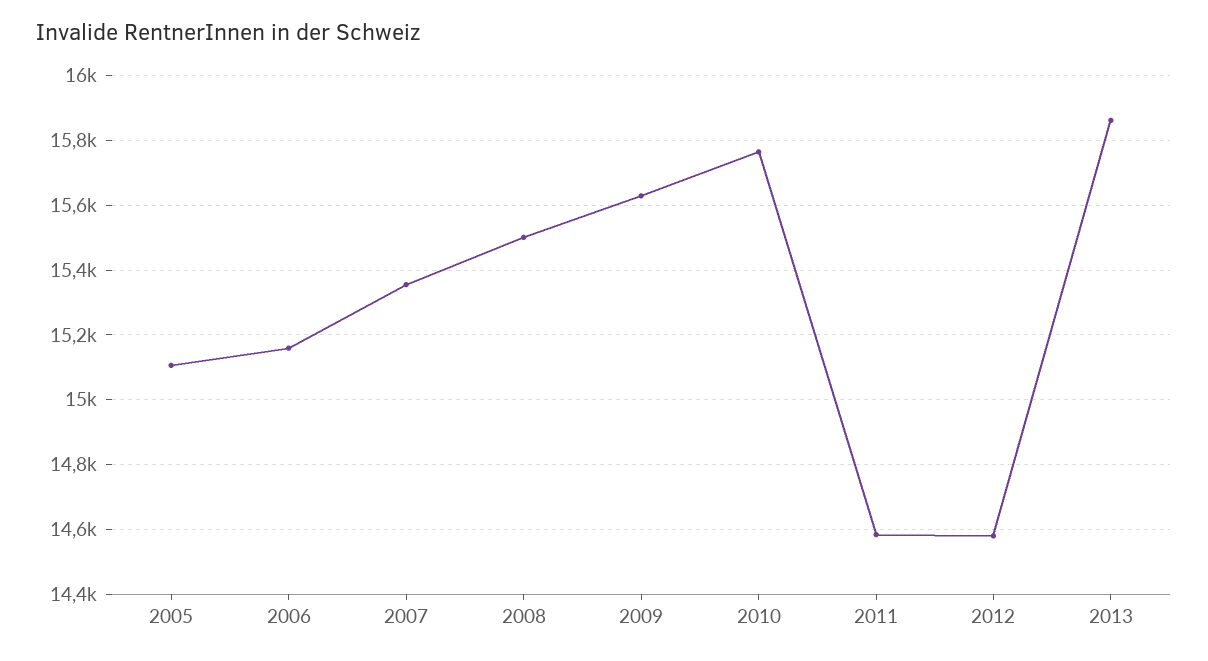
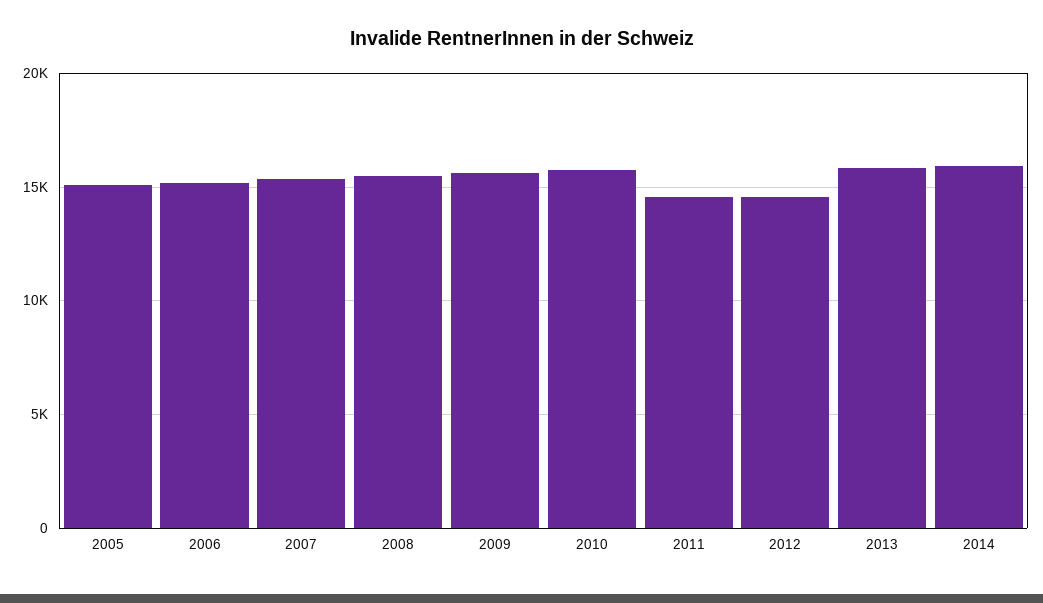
2014: none -> 16000

